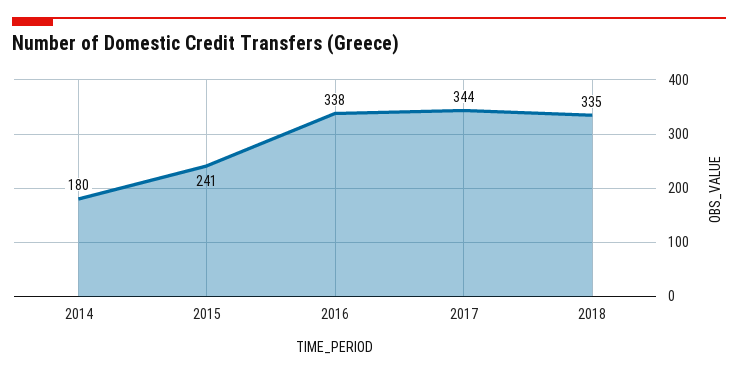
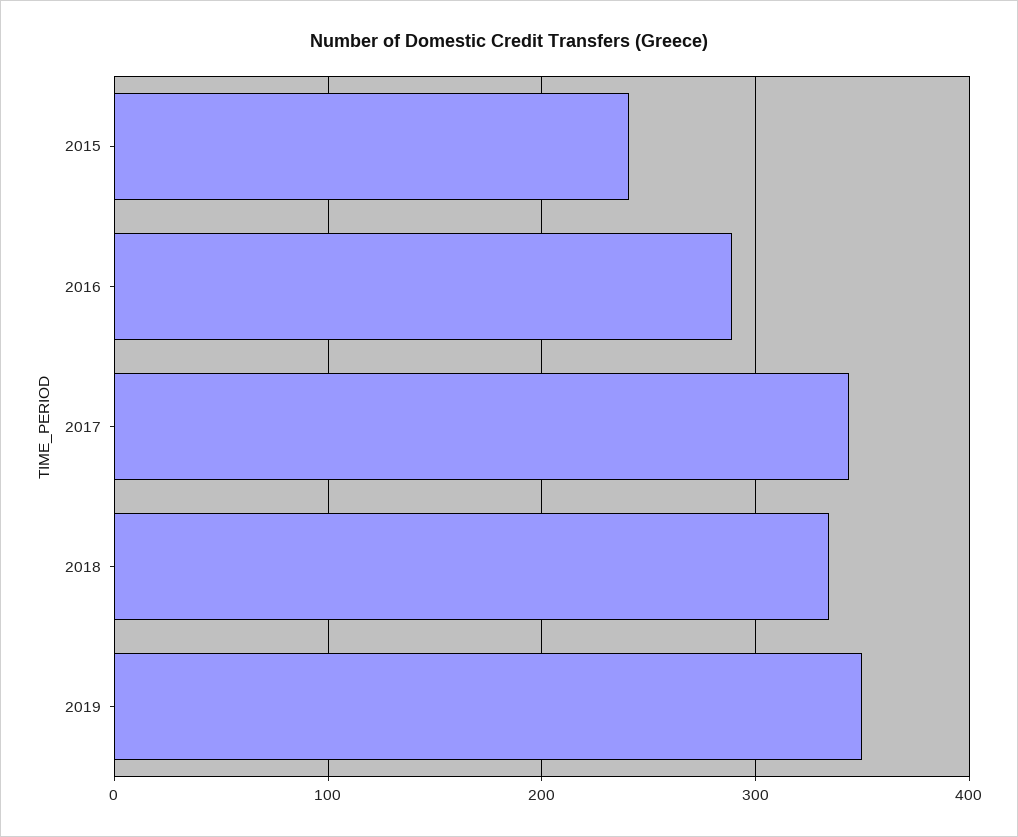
2014: 180 -> none
2016: 338 -> 290
2019: none -> 350

